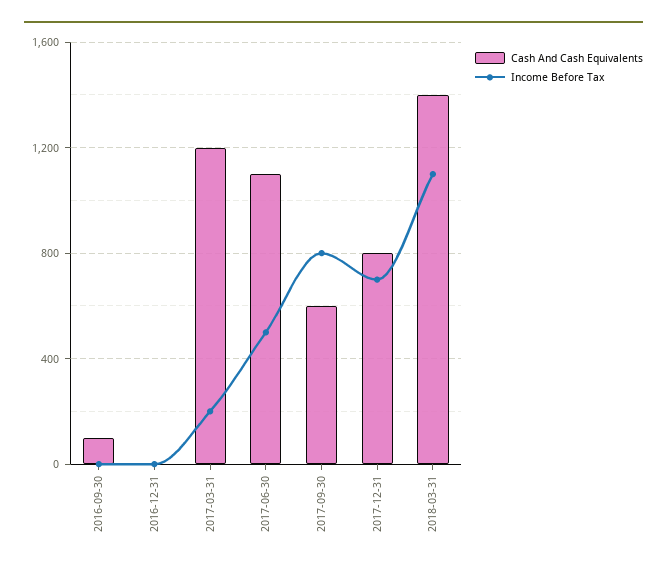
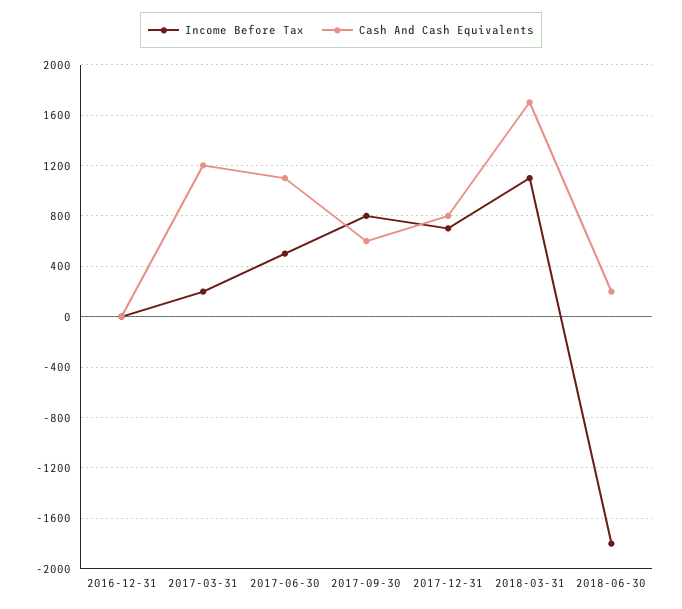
Cash And Cash Equivalents, 2016-09-30: 100 -> none
Income Before Tax, 2016-09-30: 0 -> none
Cash And Cash Equivalents, 2018-03-31: 1400 -> 1700
Income Before Tax, 2018-06-30: none -> -1800
Cash And Cash Equivalents, 2018-06-30: none -> 200

